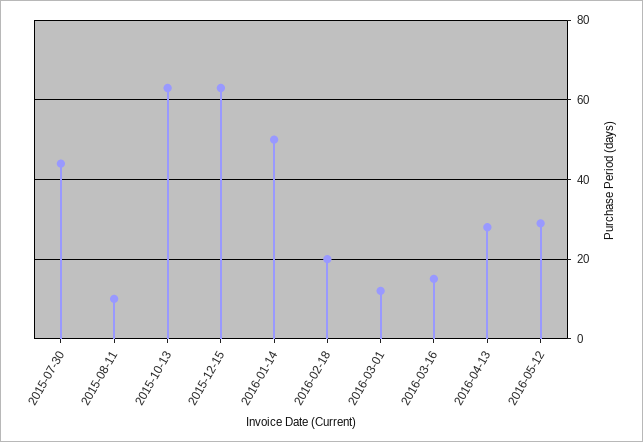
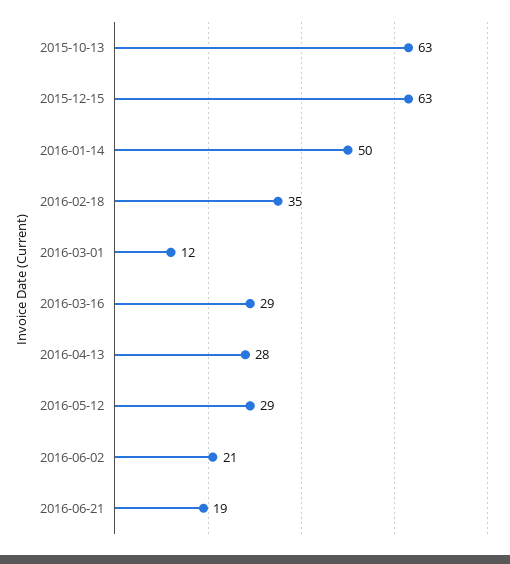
2015-07-30: 45 -> none
2015-08-11: 10 -> none
2016-02-18: 20 -> 35
2016-03-16: 15 -> 29
2016-06-02: none -> 21
2016-06-21: none -> 19

